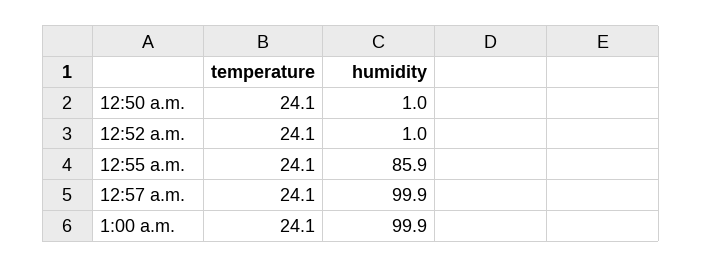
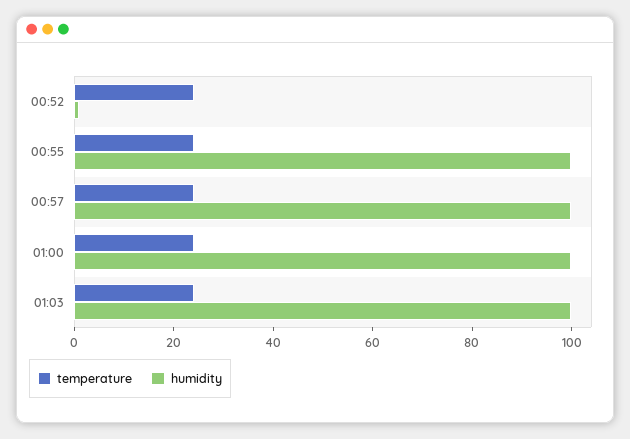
temperature, 12:50 a.m.: 24.1 -> none
humidity, 12:50 a.m.: 1 -> none
humidity, 12:55 a.m.: 85.9 -> 100
temperature, 01:03: none -> 25
humidity, 01:03: none -> 100

